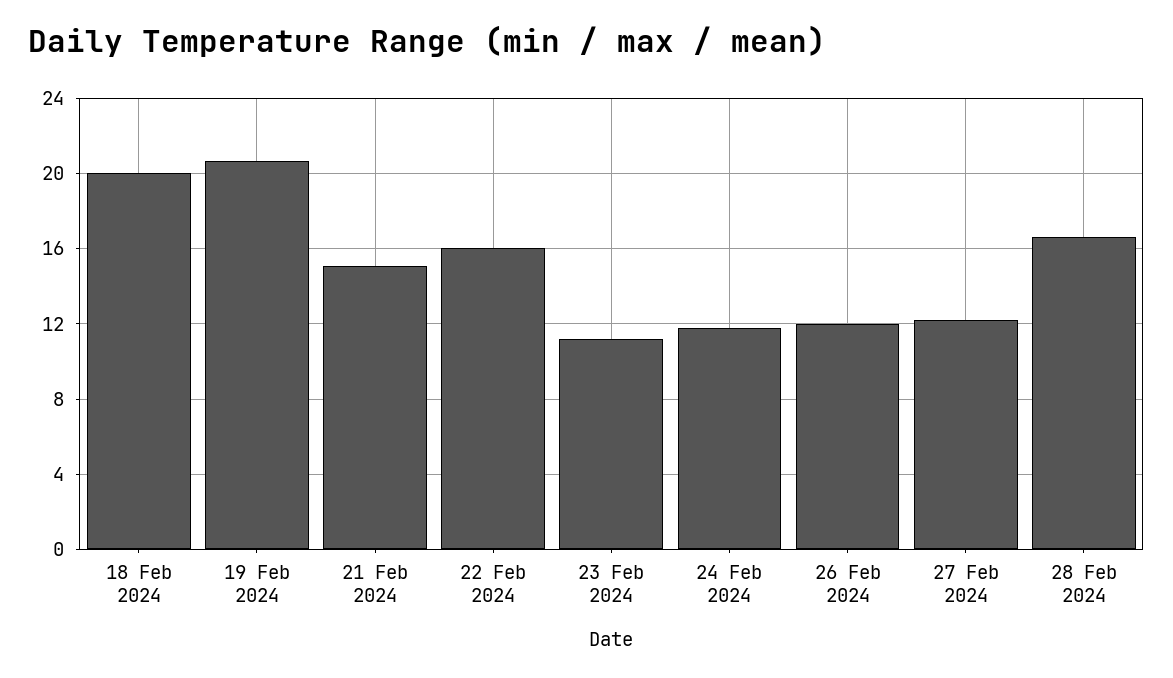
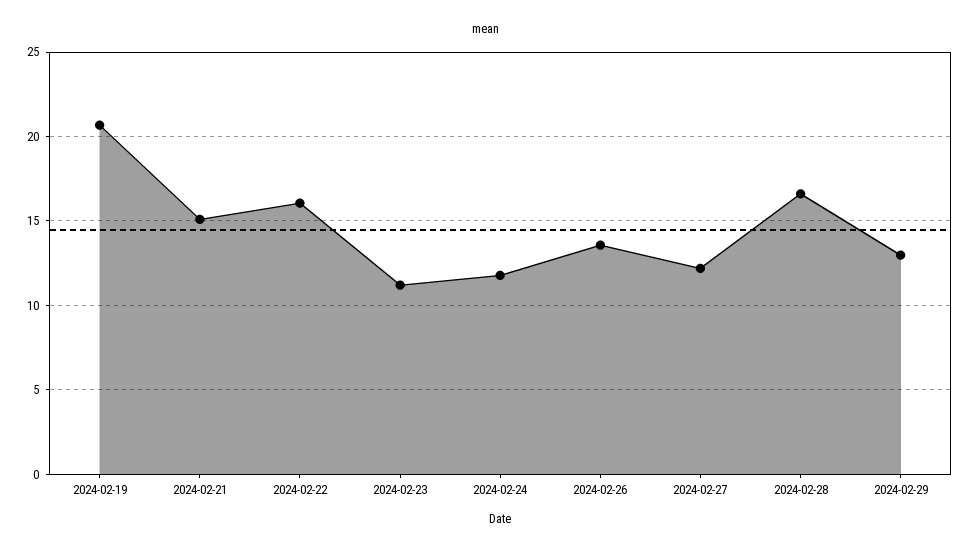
18 Feb 2024: 20 -> none
26 Feb 2024: 12 -> 13.5
2024-02-29: none -> 13

